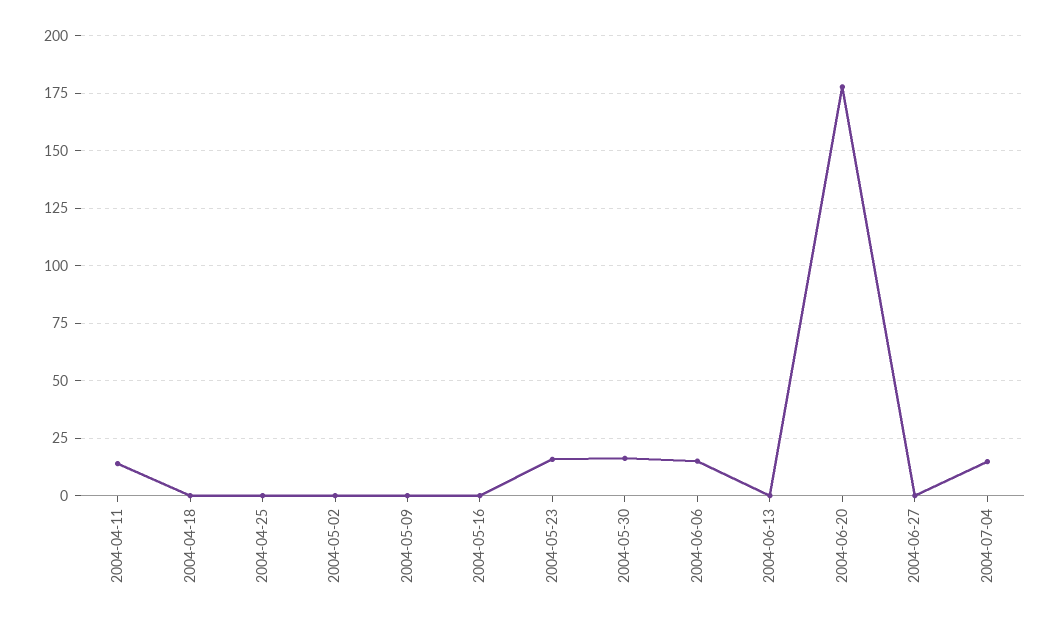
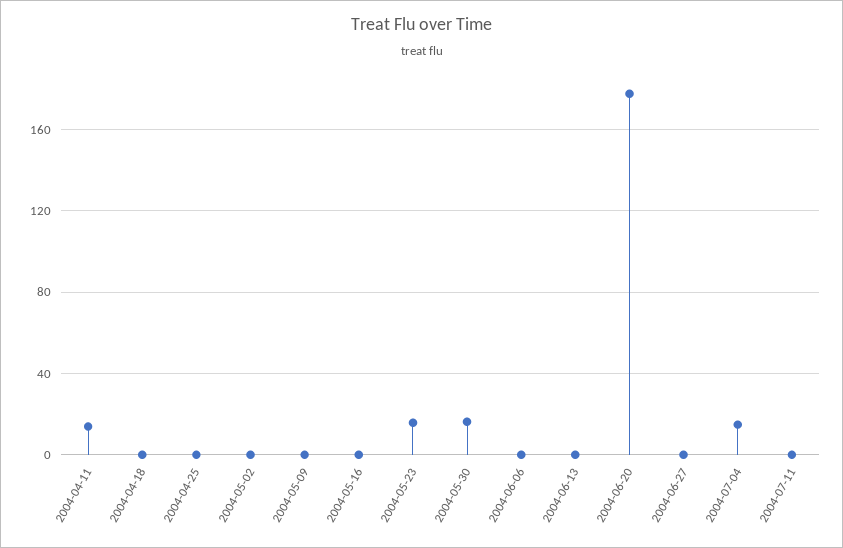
2004-06-06: 15 -> 0
2004-07-11: none -> 0

